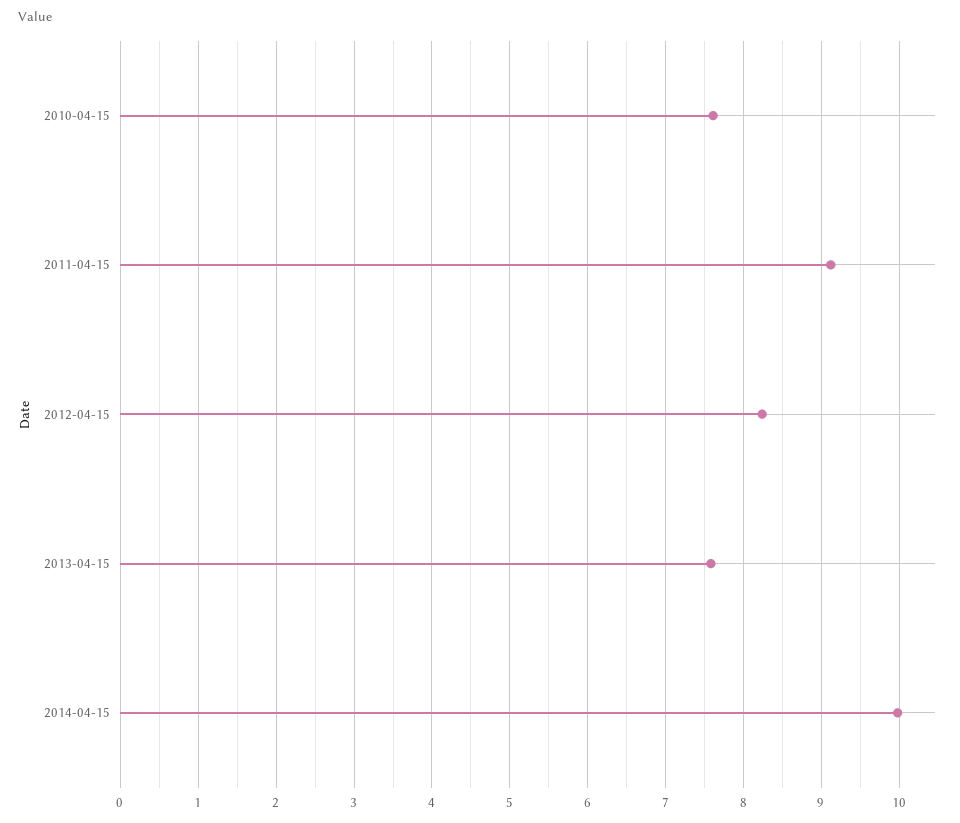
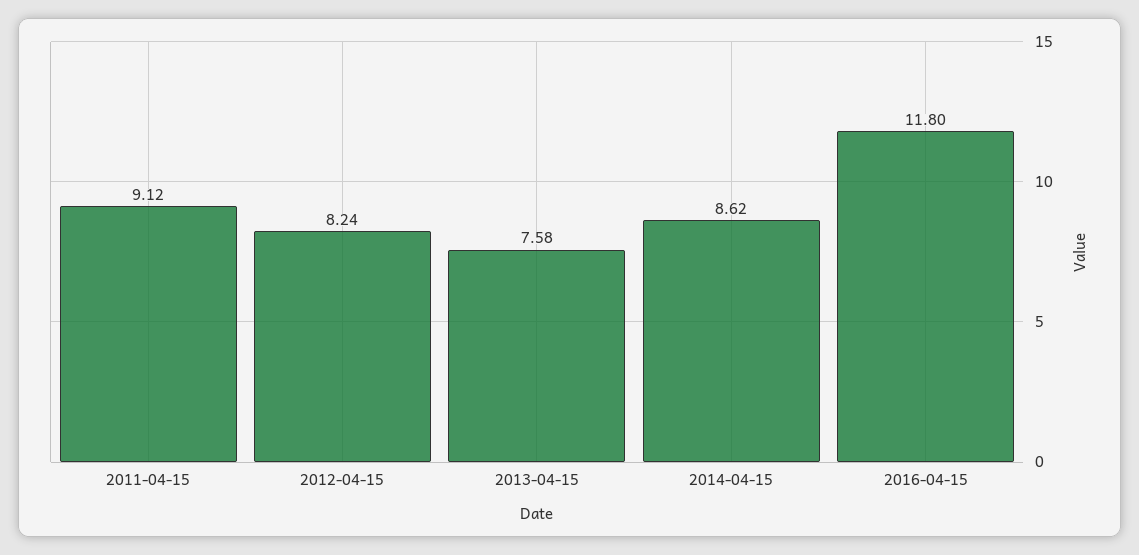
2010-04-15: 7.6 -> none
2014-04-15: 10 -> 8.62
2016-04-15: none -> 11.8

